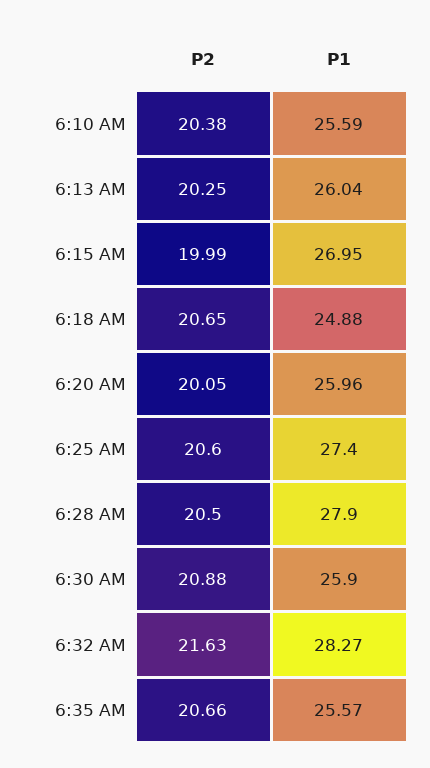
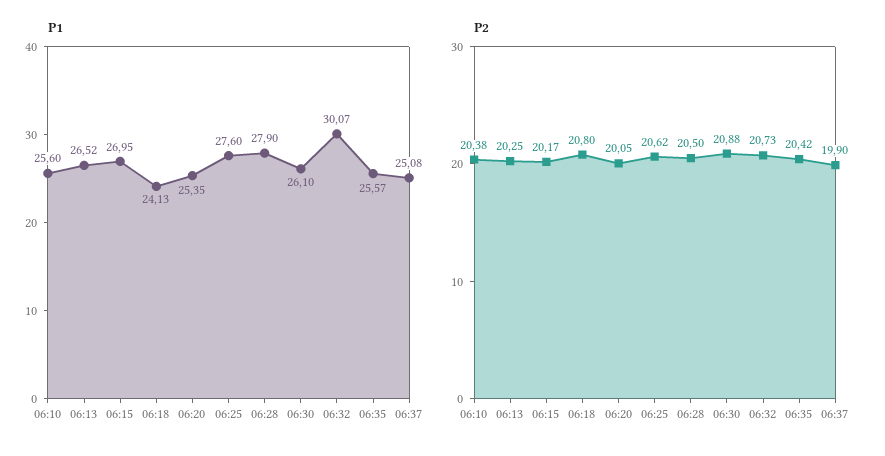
P1, 6:10 AM: 25.59 -> 25.6
P1, 6:13 AM: 26.04 -> 26.52
P2, 6:15 AM: 19.99 -> 20.17
P2, 6:18 AM: 20.65 -> 20.8
P1, 6:18 AM: 24.88 -> 24.13
P1, 6:20 AM: 25.96 -> 25.35
P2, 6:25 AM: 20.6 -> 20.62
P1, 6:25 AM: 27.4 -> 27.6
P1, 6:30 AM: 25.9 -> 26.1
P2, 6:32 AM: 21.63 -> 20.73
P1, 6:32 AM: 28.27 -> 30.07
P2, 6:35 AM: 20.66 -> 20.42
P1, 06:37: none -> 25.08
P2, 06:37: none -> 19.9

